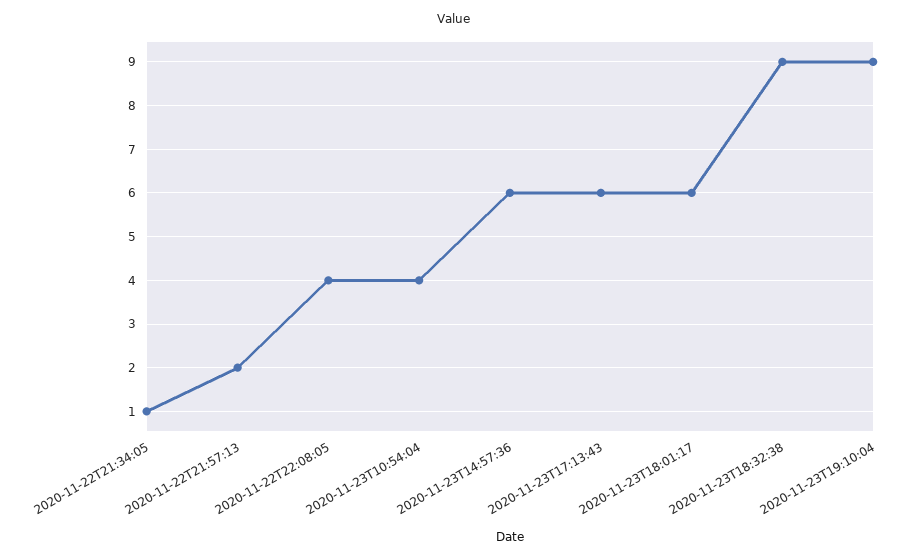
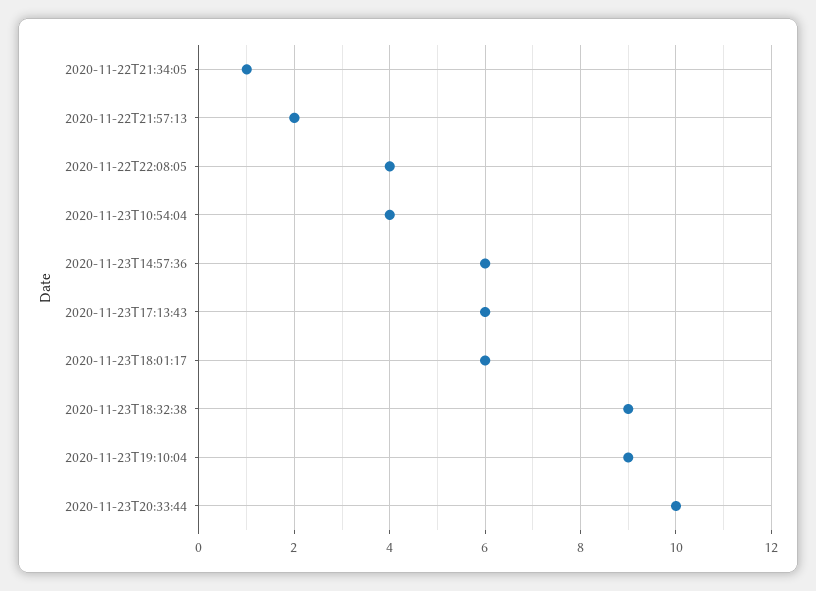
2020-11-23T20:33:44: none -> 10

